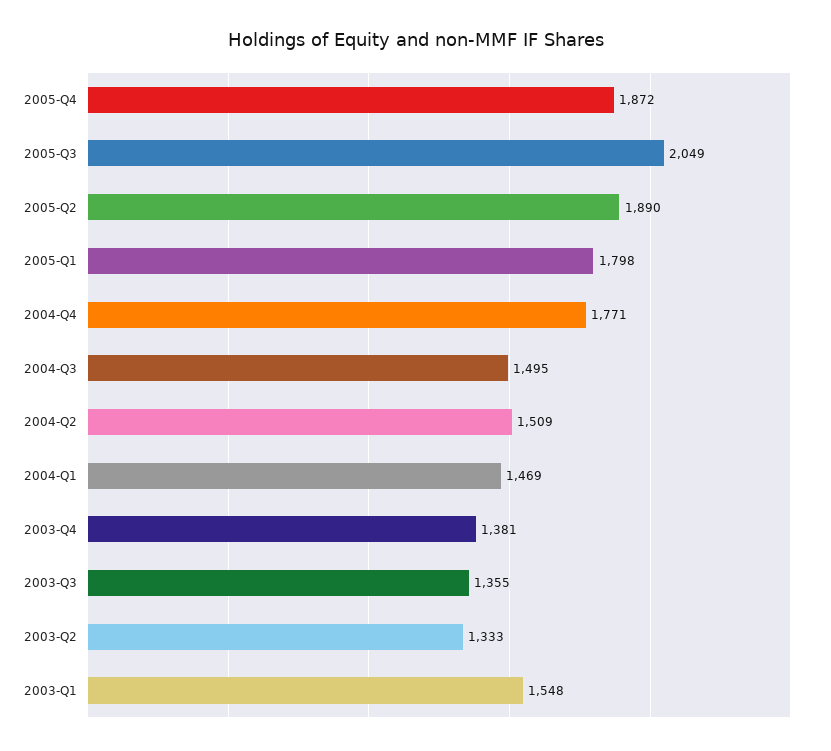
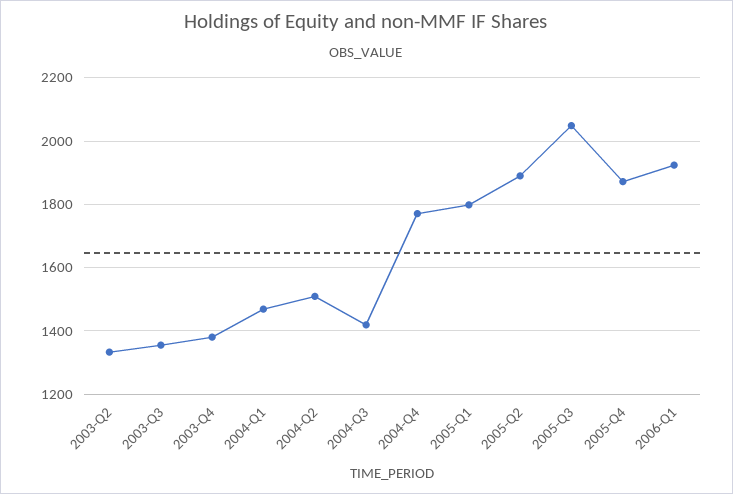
2004-Q3: 1495 -> 1420
2003-Q1: 1548 -> none
2006-Q1: none -> 1920

